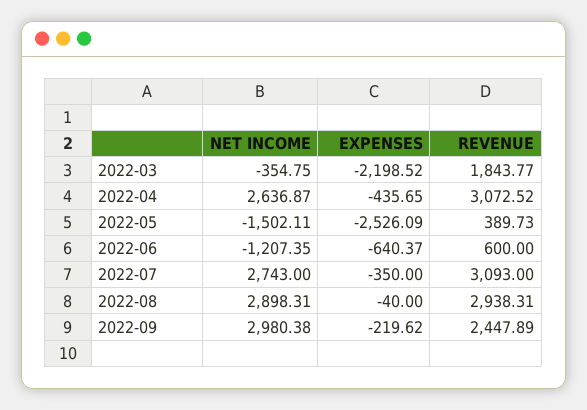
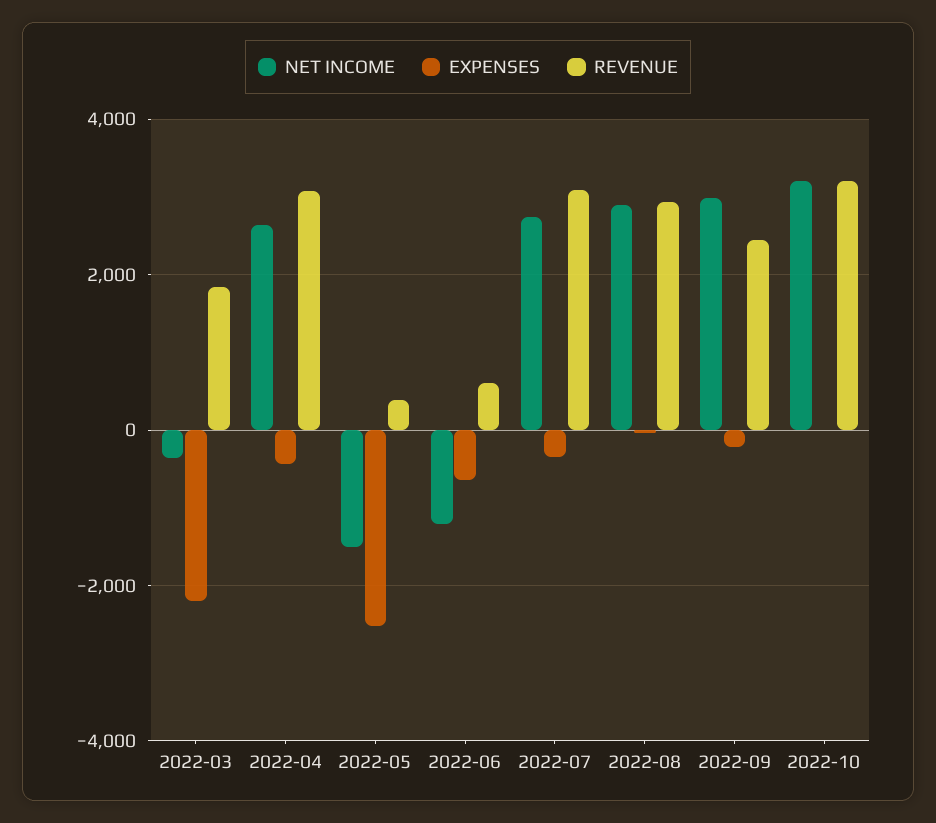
NET INCOME, 2022-10: none -> 3200
EXPENSES, 2022-10: none -> 0
REVENUE, 2022-10: none -> 3200

